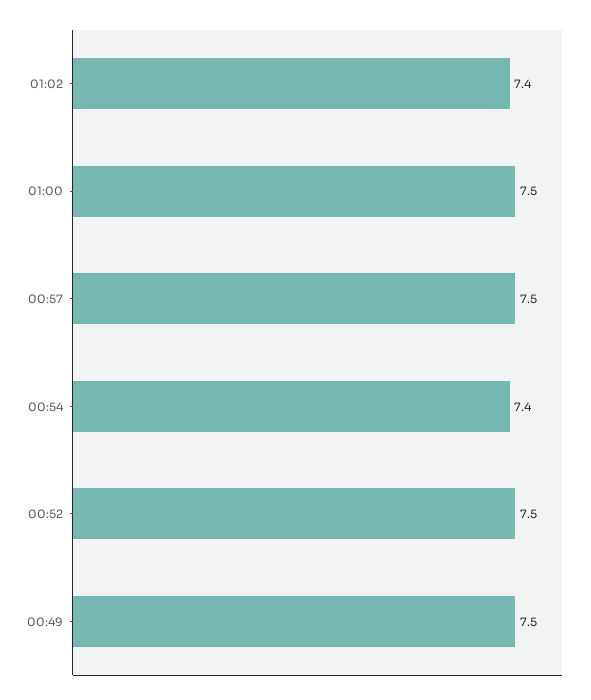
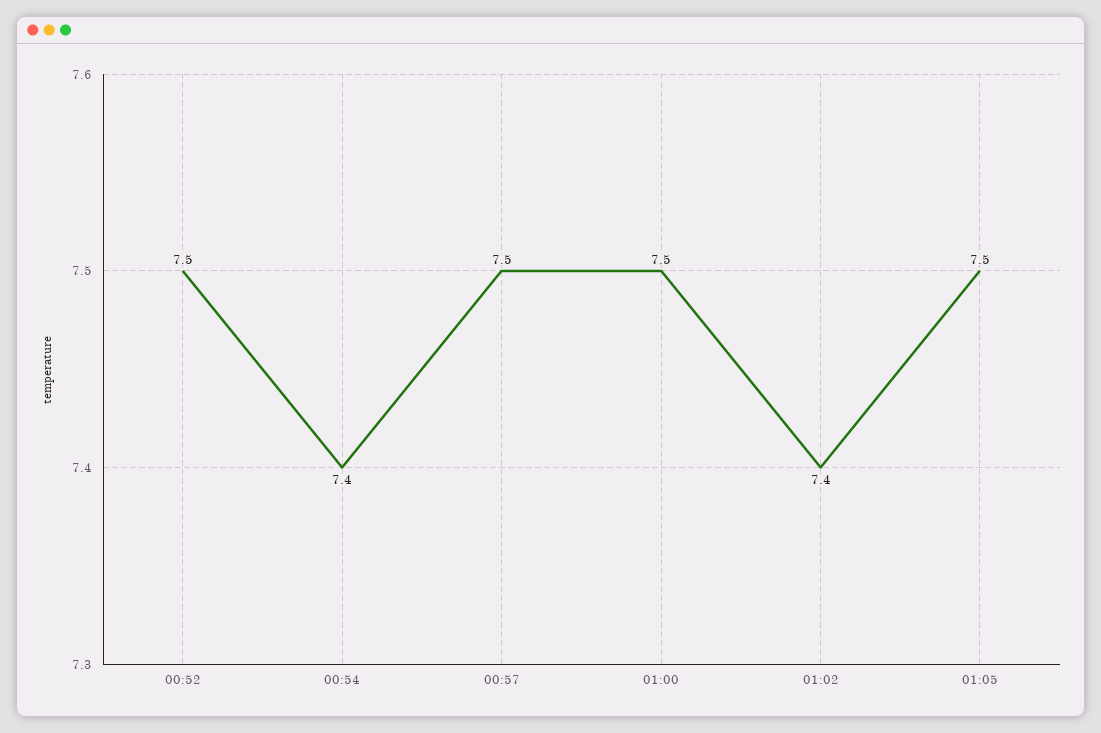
00:49: 7.5 -> none
01:05: none -> 7.5

